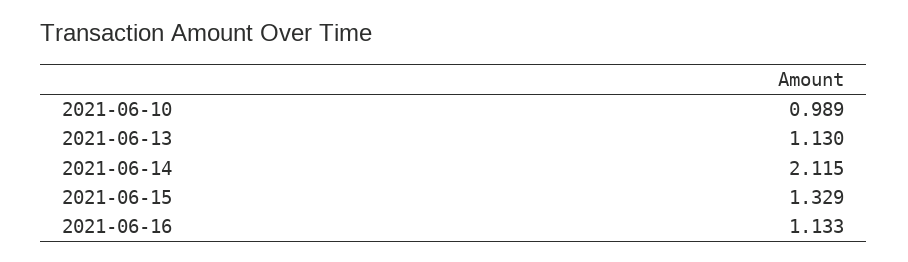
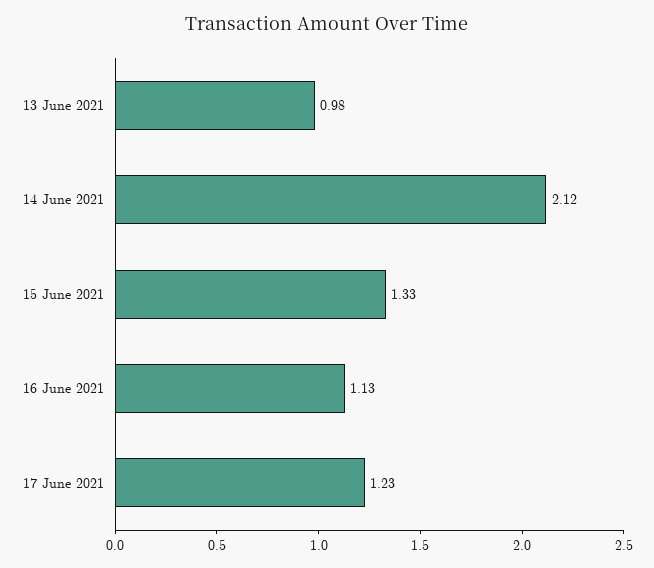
2021-06-10: 0.989 -> none
2021-06-13: 1.13 -> 0.98
17 June 2021: none -> 1.23

